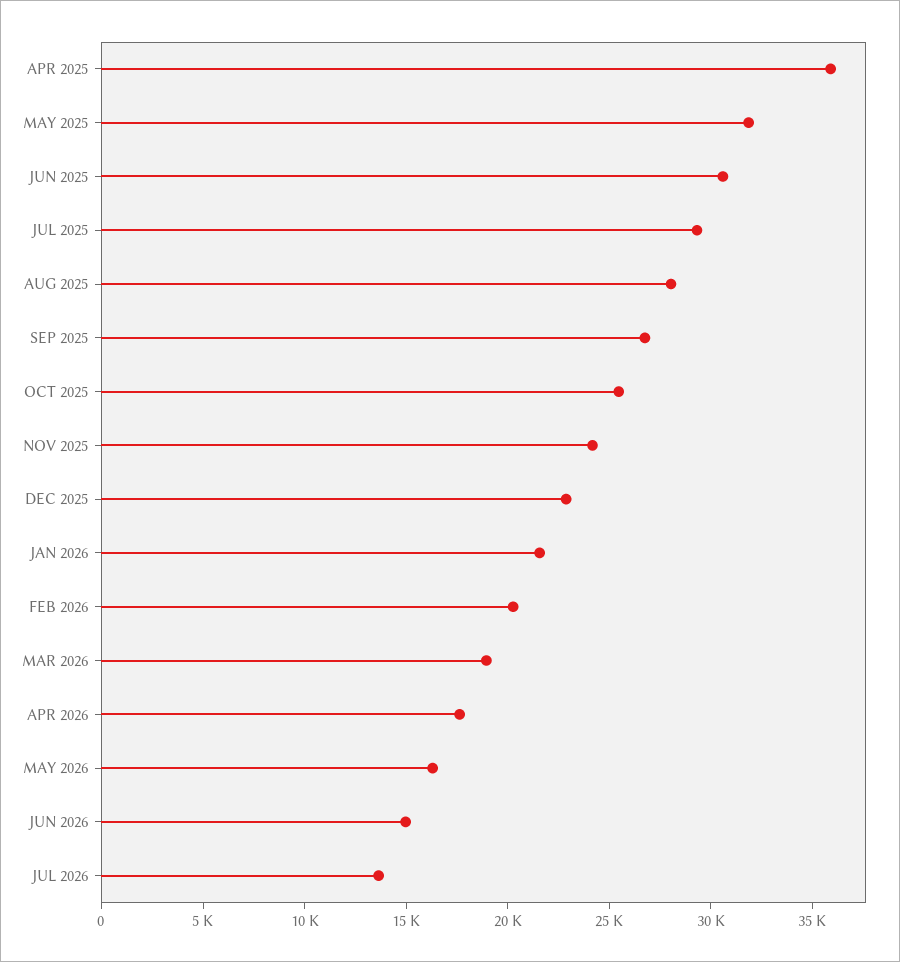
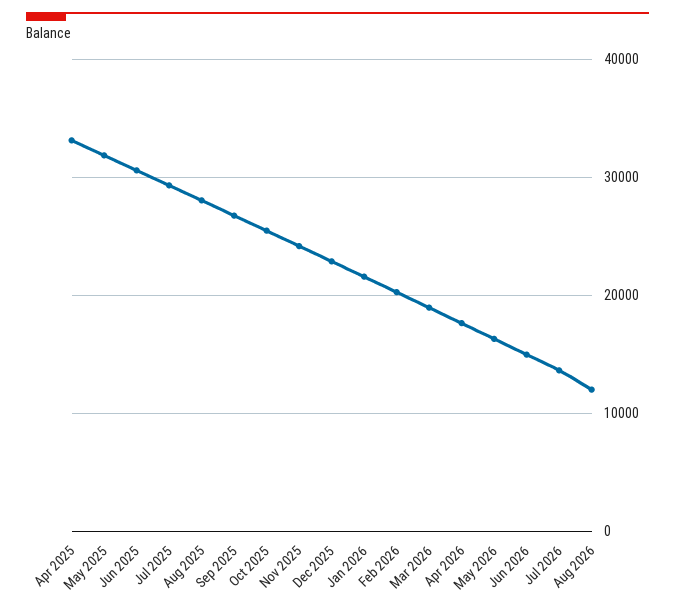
APR 2025: 36000 -> 33000
Aug 2026: none -> 12000

